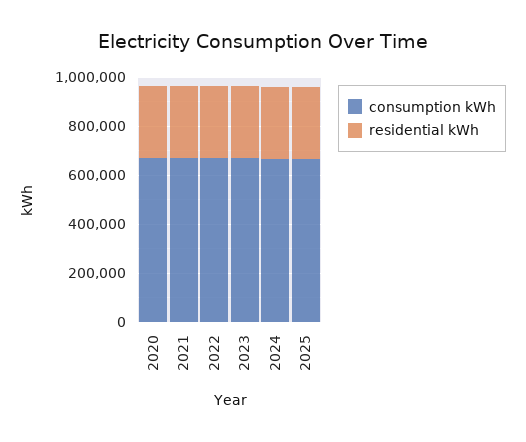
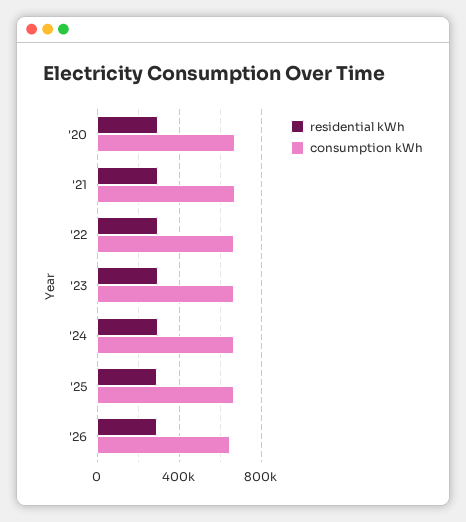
residential kWh, '26: none -> 300000
consumption kWh, '26: none -> 650000

